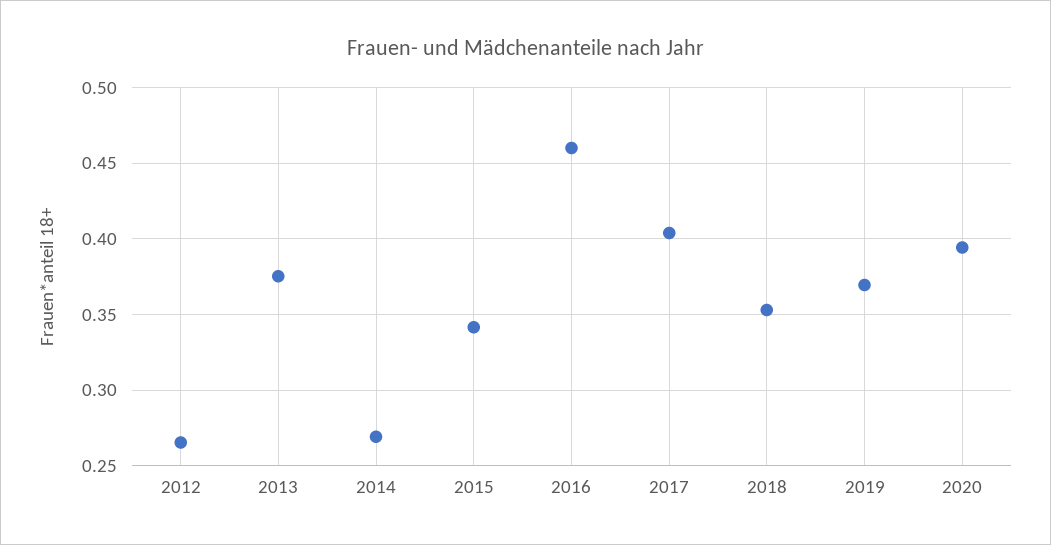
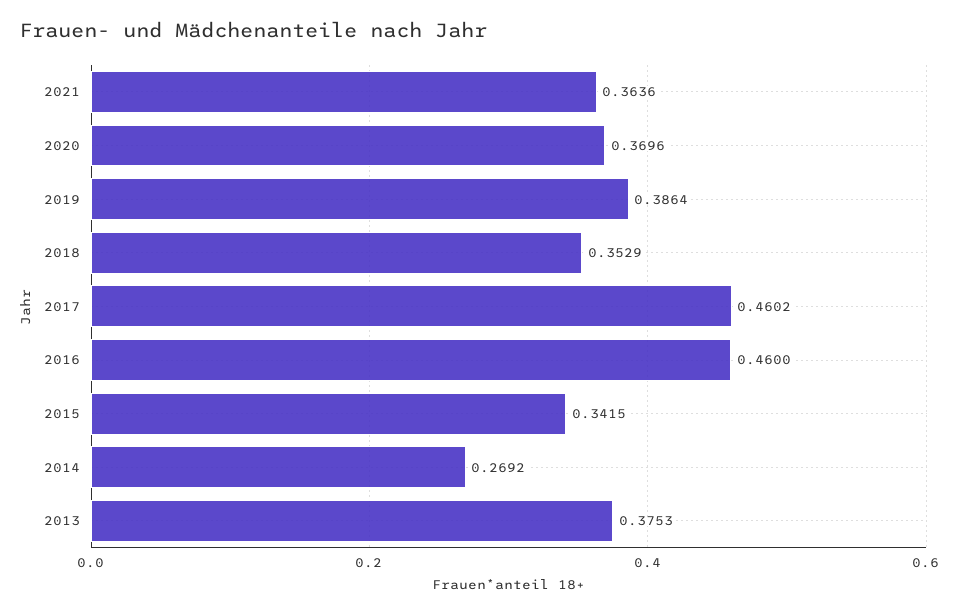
2012: 0.265 -> none
2017: 0.405 -> 0.4602
2019: 0.37 -> 0.3864
2020: 0.395 -> 0.3696
2021: none -> 0.3636

